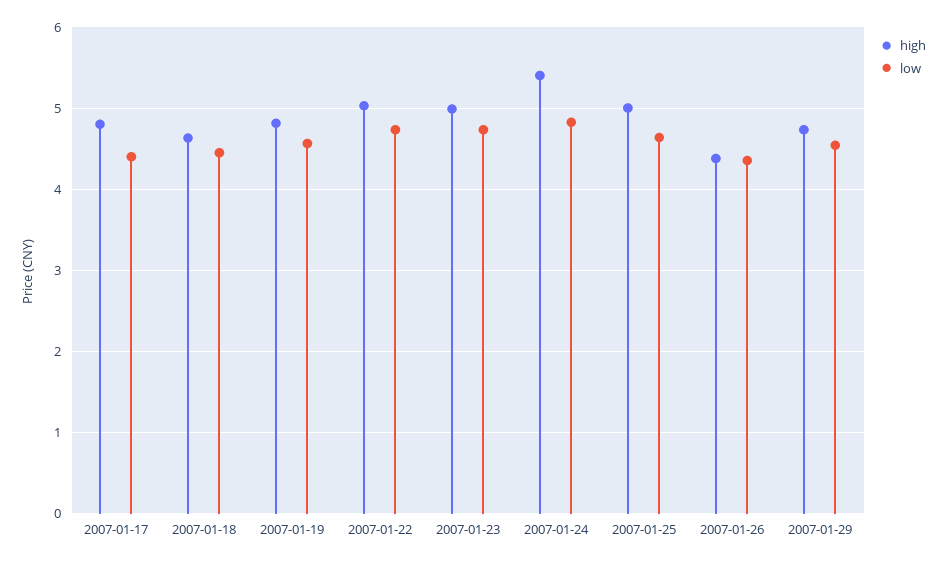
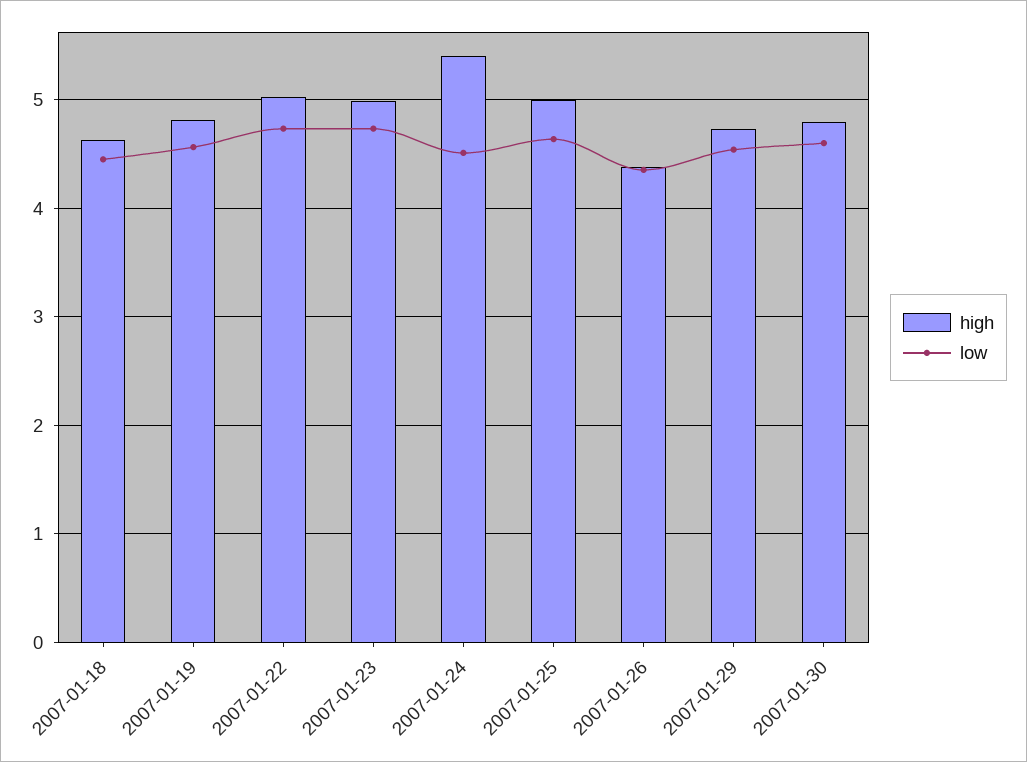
high, 2007-01-17: 4.8 -> none
low, 2007-01-17: 4.4 -> none
low, 2007-01-24: 4.8 -> 4.5
high, 2007-01-30: none -> 4.8
low, 2007-01-30: none -> 4.6

